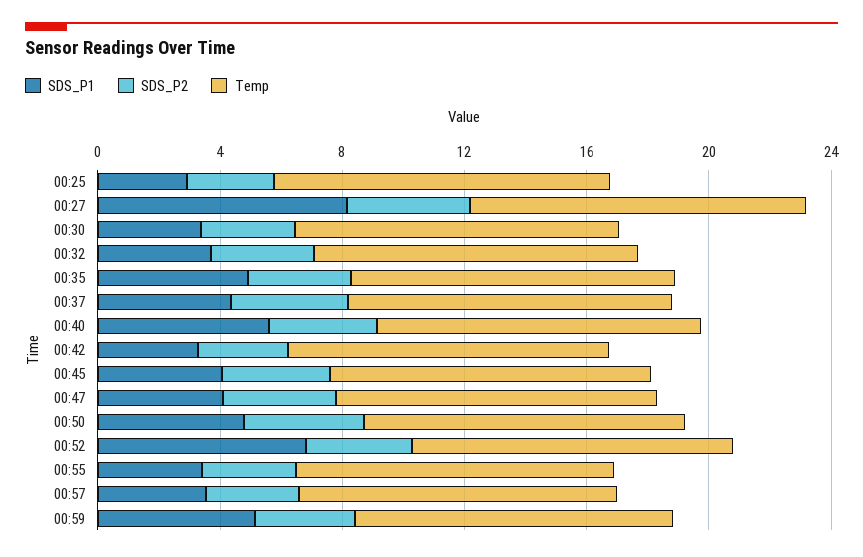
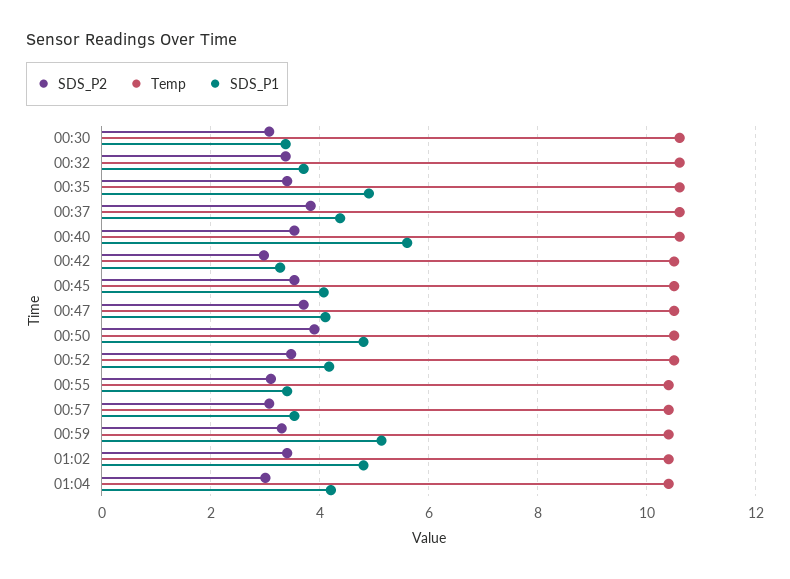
SDS_P1, 00:25: 3 -> none
SDS_P2, 00:25: 3 -> none
Temp, 00:25: 11 -> none
SDS_P1, 00:27: 8 -> none
SDS_P2, 00:27: 4 -> none
Temp, 00:27: 11 -> none
SDS_P1, 00:52: 7 -> 4.2
SDS_P2, 01:02: none -> 3.4
Temp, 01:02: none -> 10.4
SDS_P1, 01:02: none -> 4.8
SDS_P2, 01:04: none -> 3
Temp, 01:04: none -> 10.4
SDS_P1, 01:04: none -> 4.2

